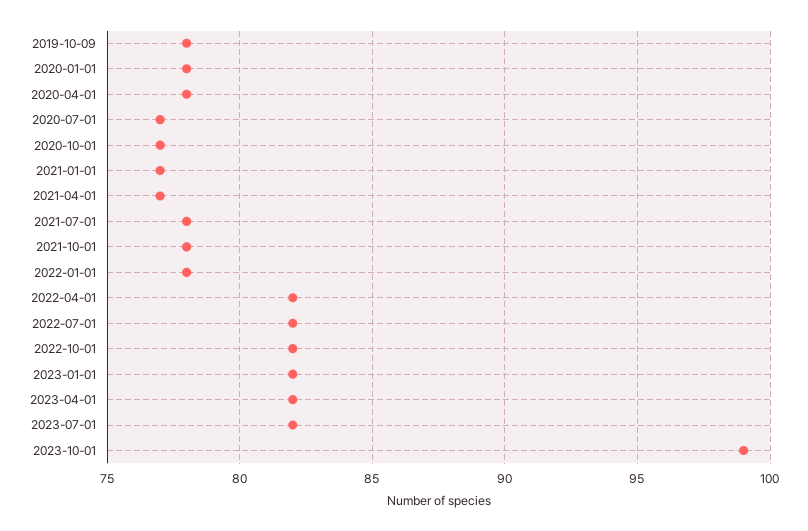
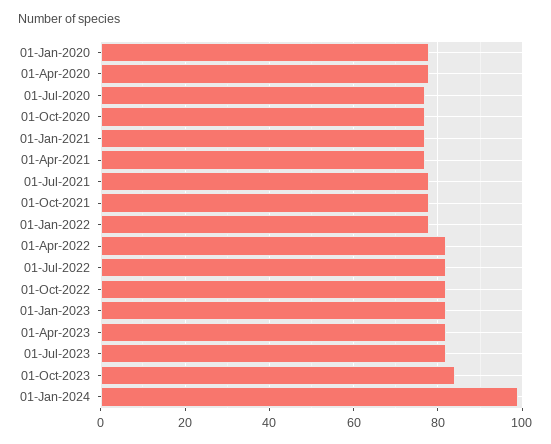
2019-10-09: 78 -> none
2023-10-01: 99 -> 85
01-Jan-2024: none -> 100

